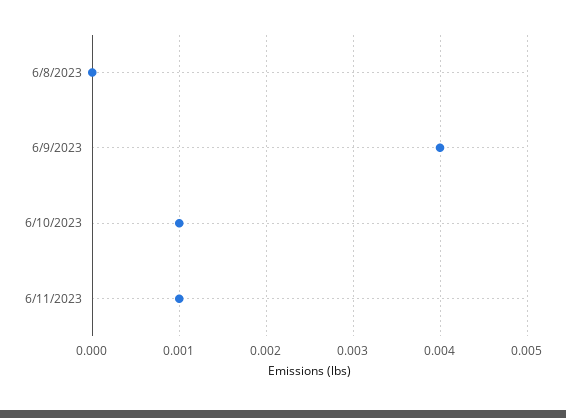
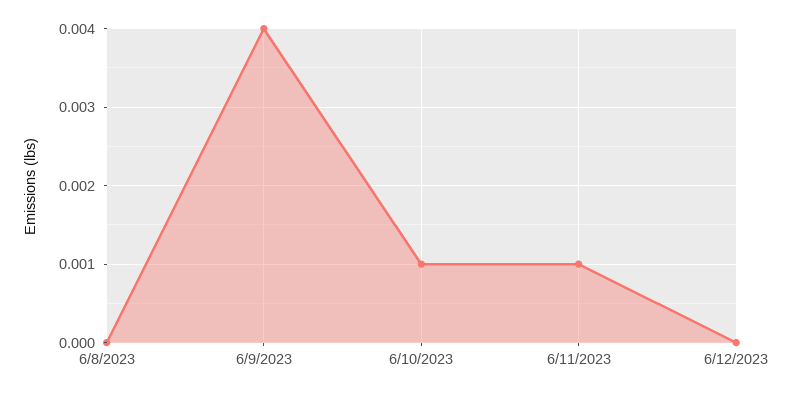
6/12/2023: none -> 0

